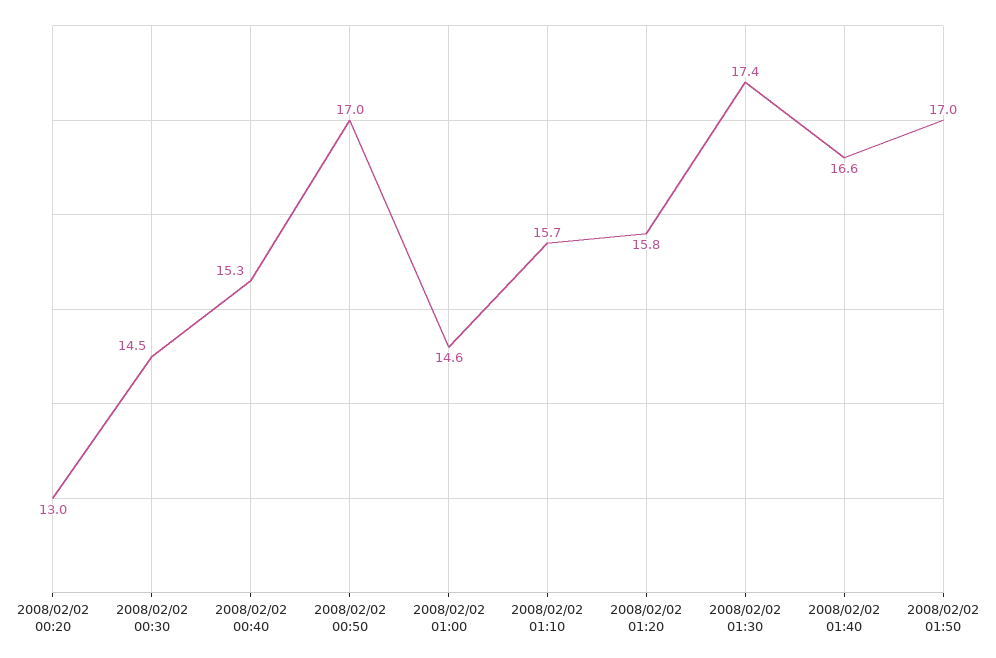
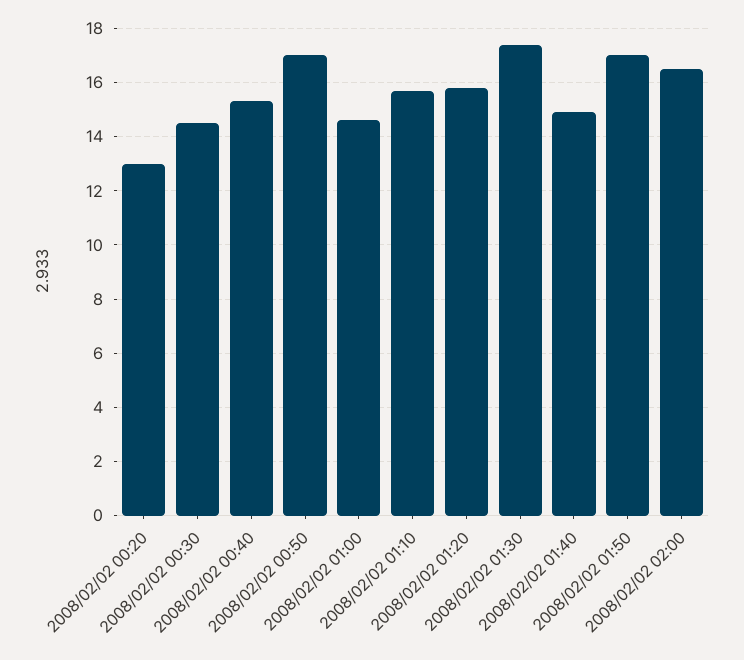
2008/02/02 01:40: 16.6 -> 15
2008/02/02 02:00: none -> 16.5

